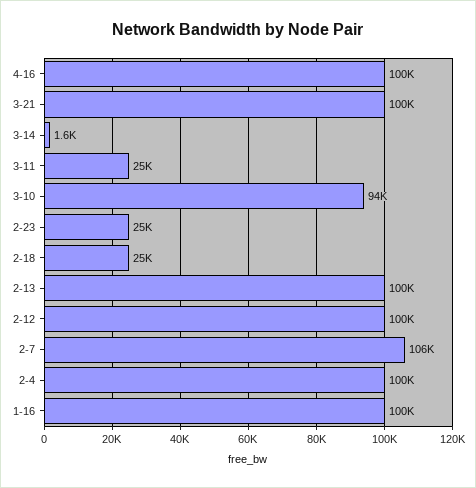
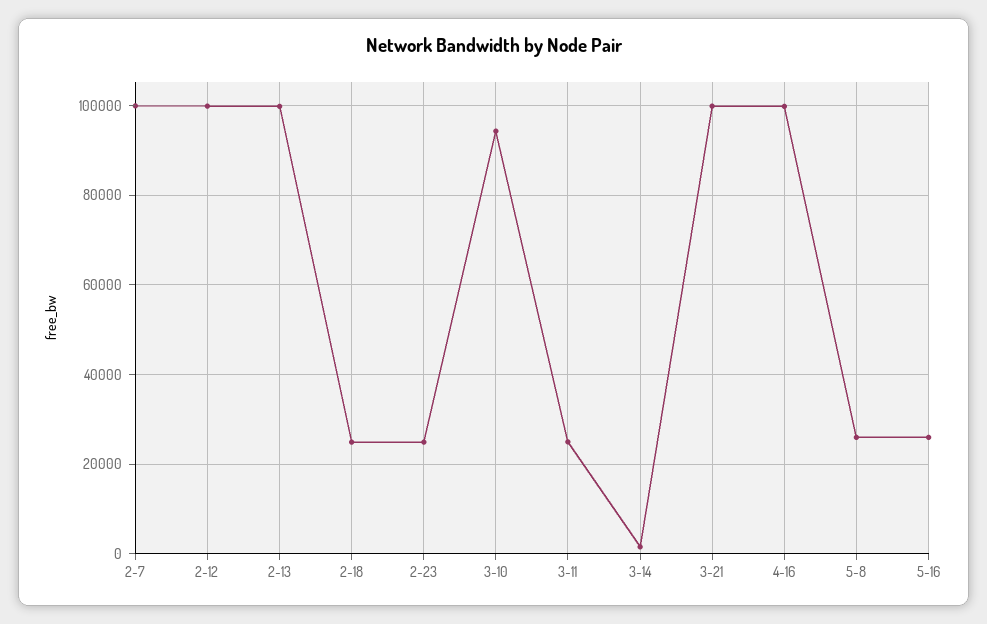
2-7: 106000 -> 100000
2-4: 100000 -> none
1-16: 100000 -> none
5-8: none -> 26000
5-16: none -> 26000

